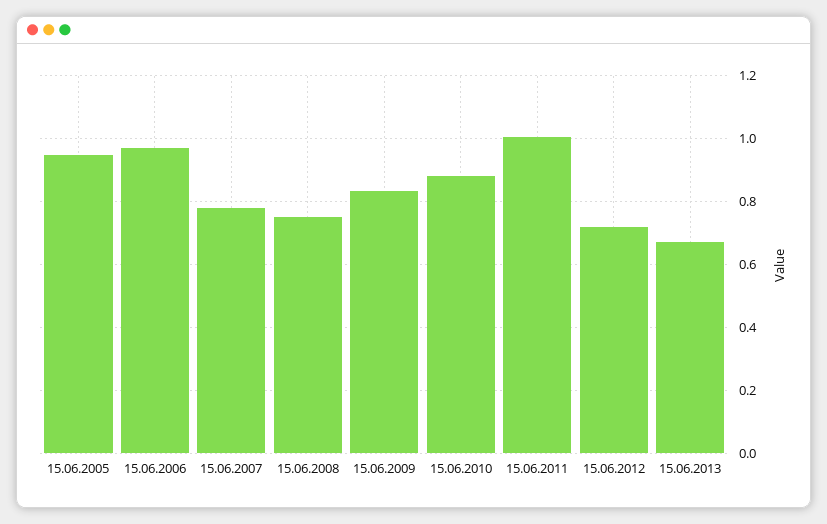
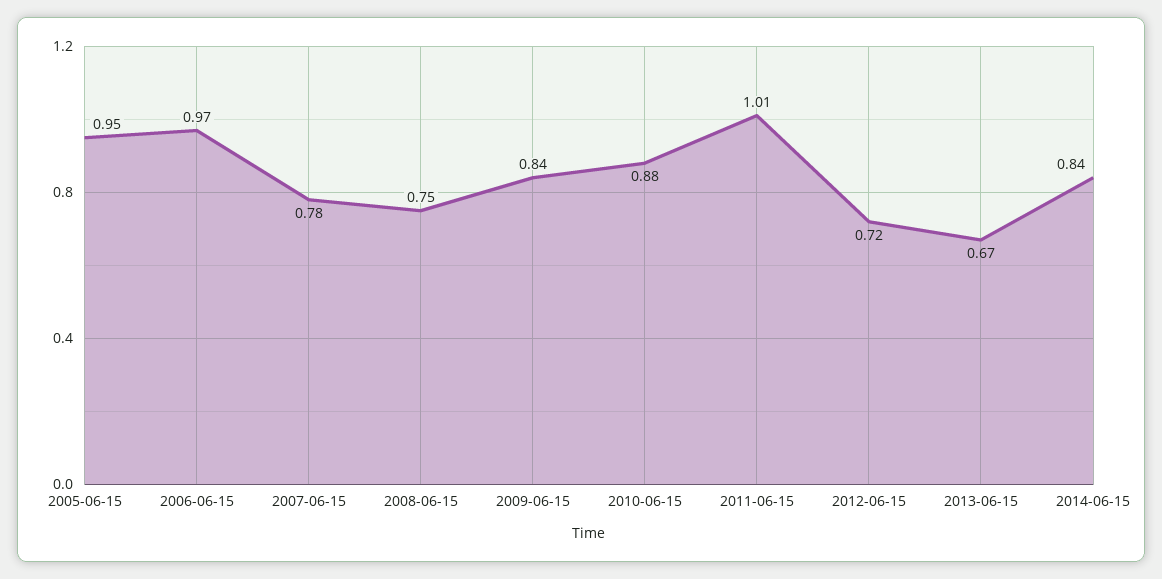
2014-06-15: none -> 0.84

